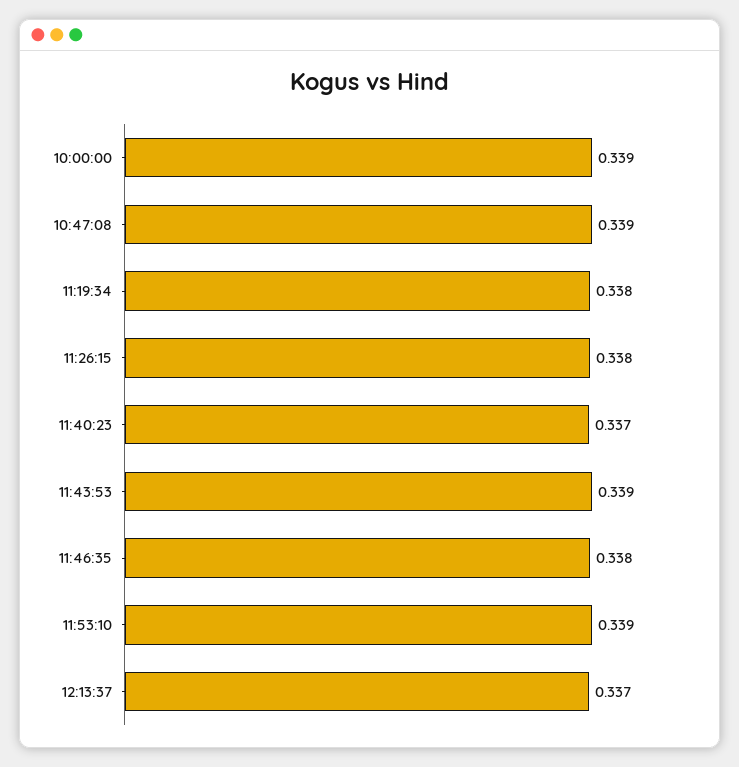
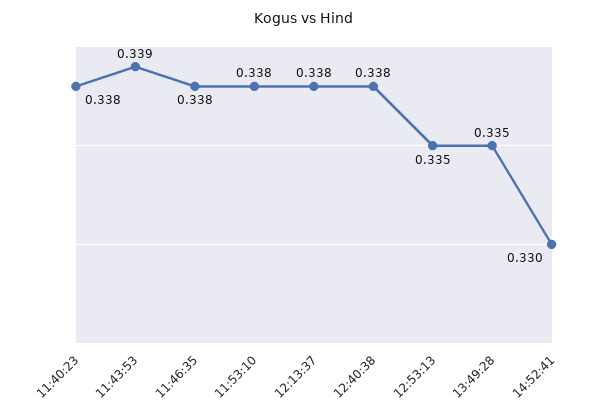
10:00:00: 0.339 -> none
10:47:08: 0.339 -> none
11:19:34: 0.338 -> none
11:26:15: 0.338 -> none
11:40:23: 0.337 -> 0.338
11:53:10: 0.339 -> 0.338
12:13:37: 0.337 -> 0.338
12:40:38: none -> 0.338
12:53:13: none -> 0.335
13:49:28: none -> 0.335
14:52:41: none -> 0.33

